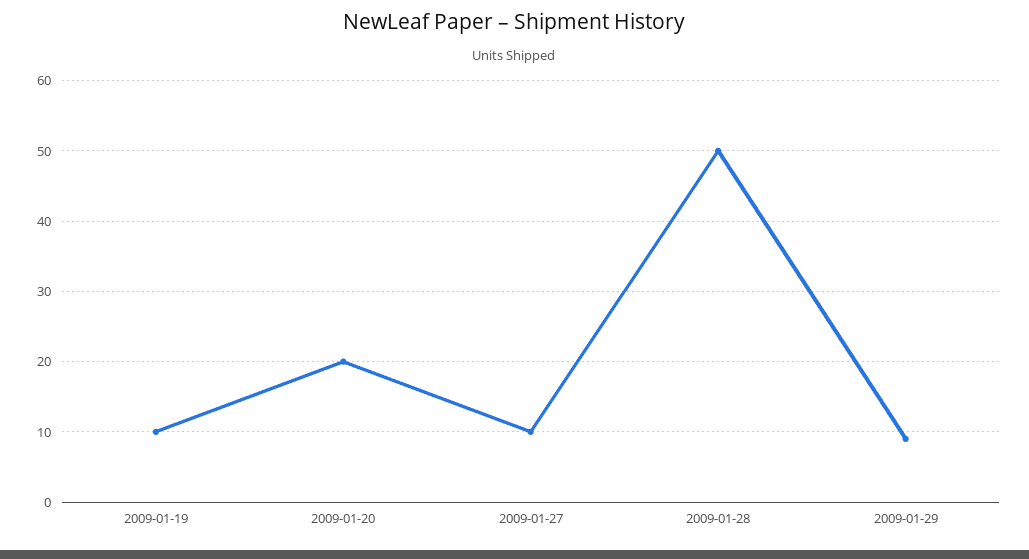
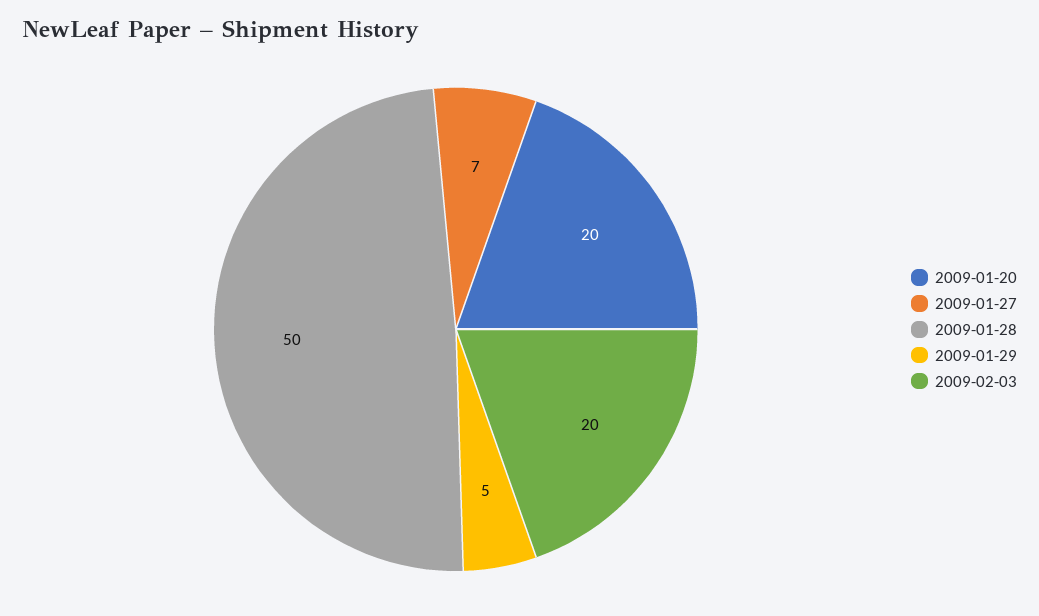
2009-01-19: 10 -> none
2009-01-27: 10 -> 7
2009-01-29: 9 -> 5
2009-02-03: none -> 20

